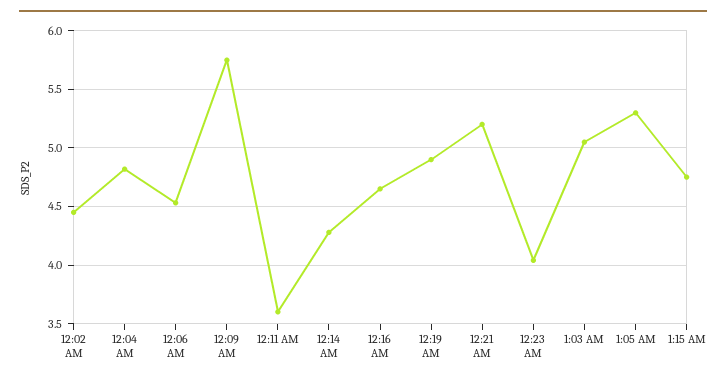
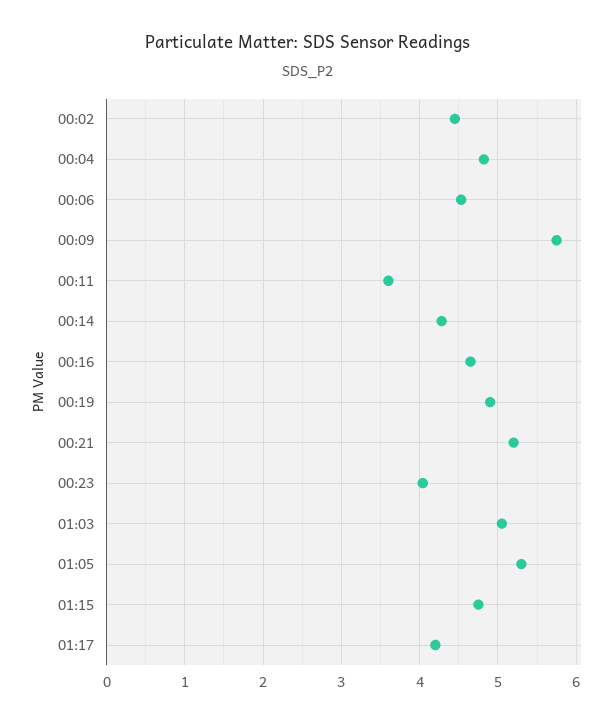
01:17: none -> 4.2

